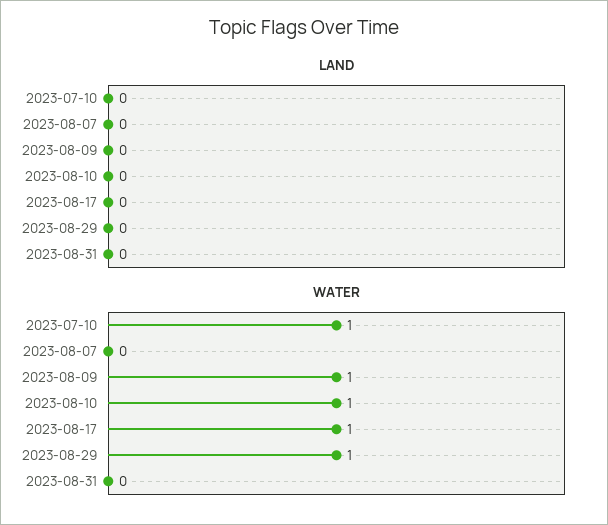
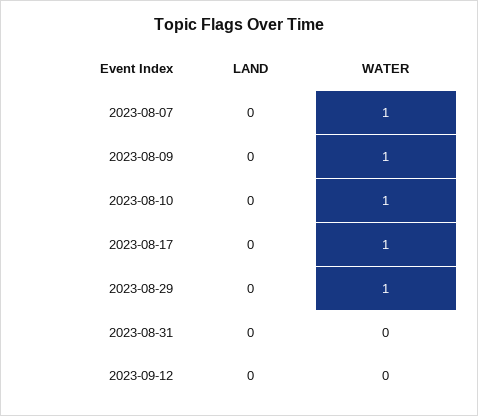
LAND, 2023-07-10: 0 -> none
WATER, 2023-07-10: 1 -> none
WATER, 2023-08-07: 0 -> 1
LAND, 2023-09-12: none -> 0
WATER, 2023-09-12: none -> 0

